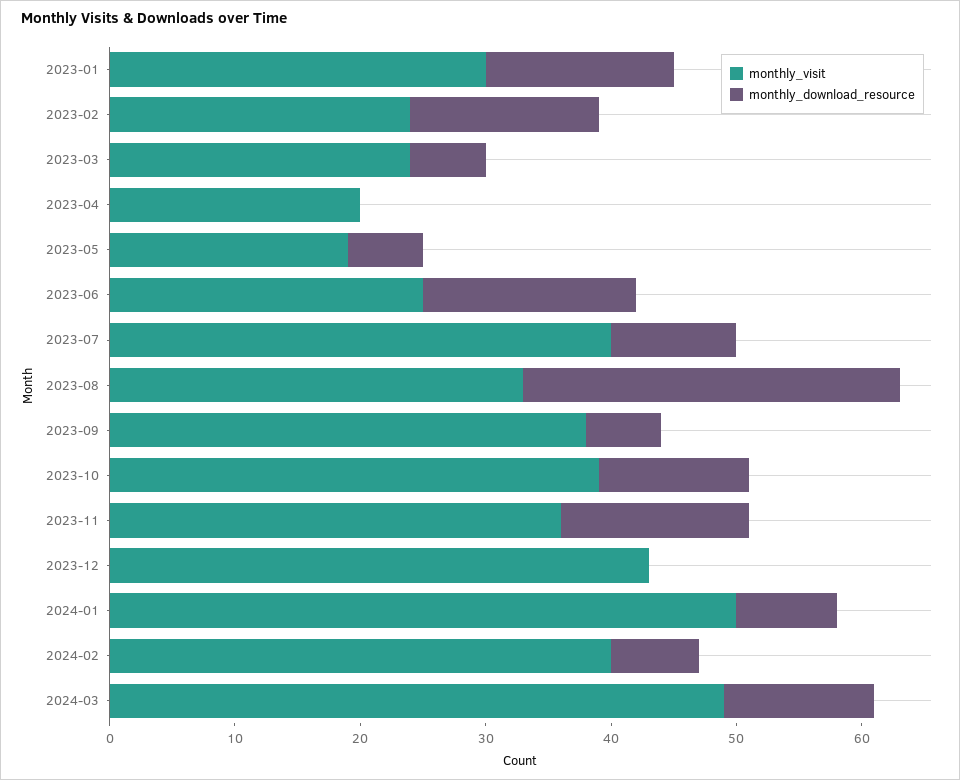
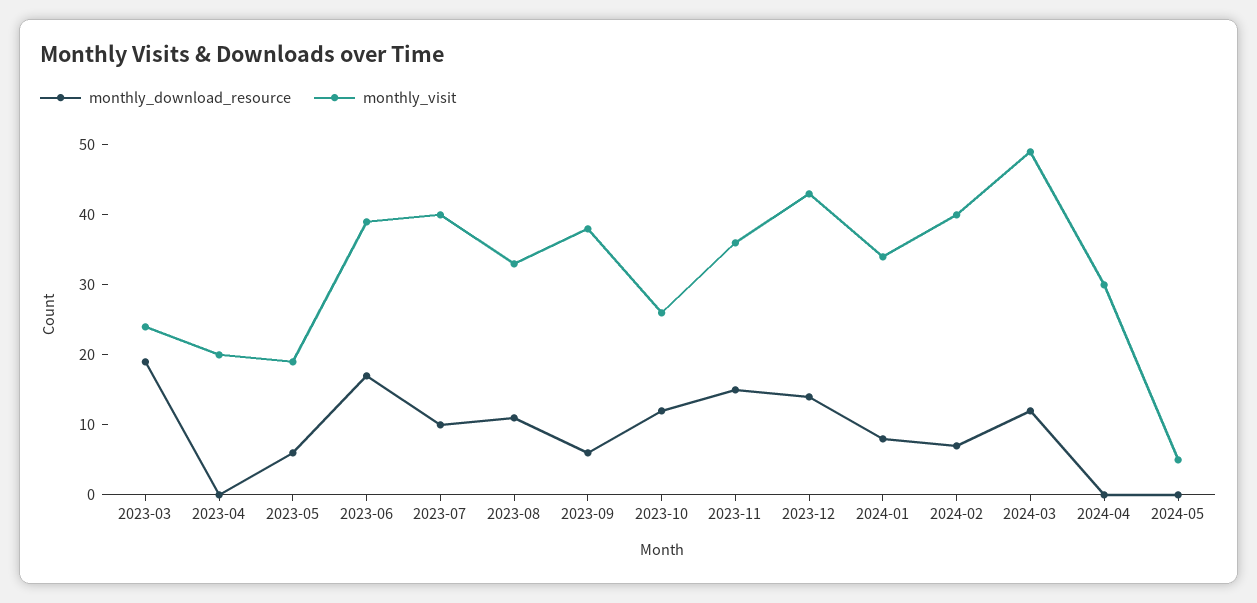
monthly_visit, 2023-01: 30 -> none
monthly_download_resource, 2023-01: 15 -> none
monthly_visit, 2023-02: 24 -> none
monthly_download_resource, 2023-02: 15 -> none
monthly_download_resource, 2023-03: 6 -> 20
monthly_visit, 2023-06: 25 -> 40
monthly_download_resource, 2023-08: 30 -> 10
monthly_visit, 2023-10: 39 -> 25
monthly_download_resource, 2023-12: 0 -> 15
monthly_visit, 2024-01: 50 -> 35
monthly_download_resource, 2024-04: none -> 0
monthly_visit, 2024-04: none -> 30
monthly_download_resource, 2024-05: none -> 0
monthly_visit, 2024-05: none -> 5

